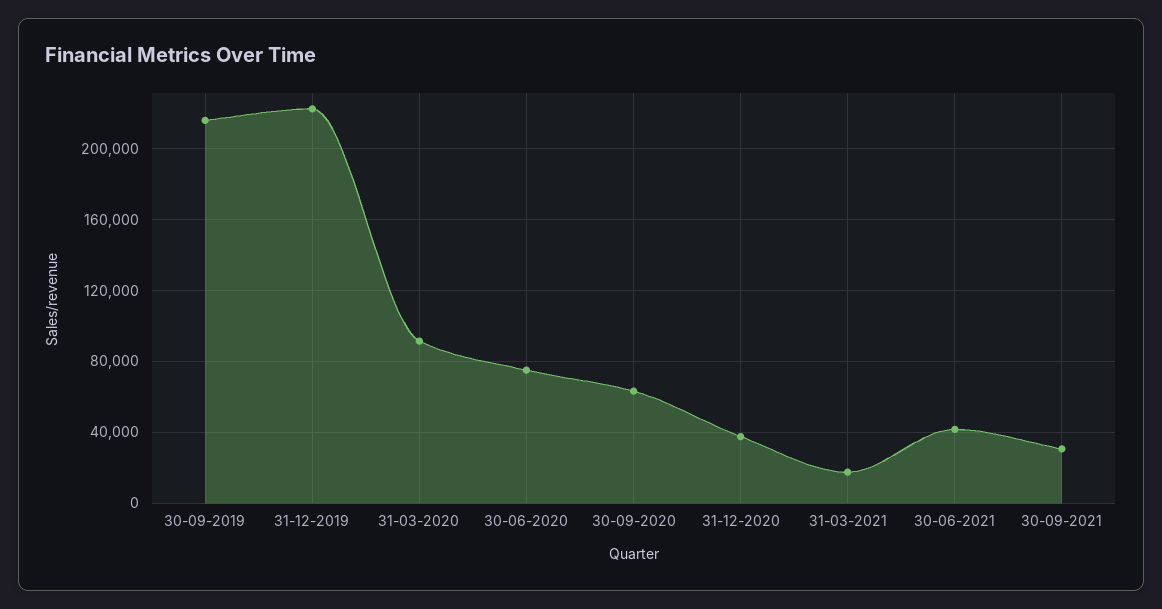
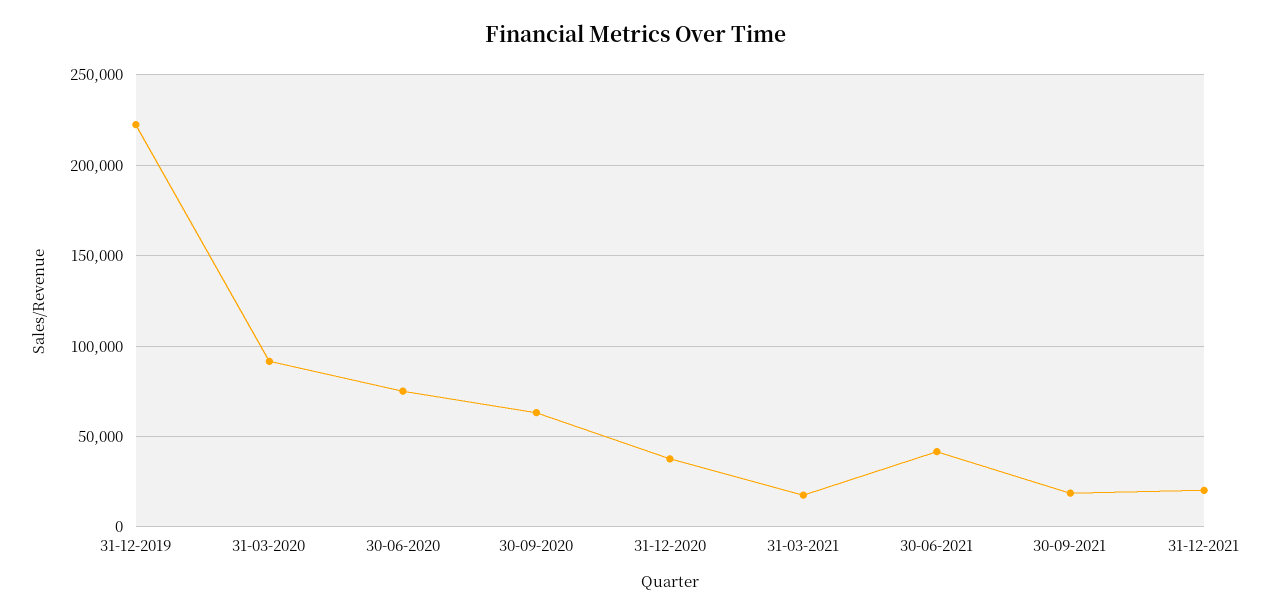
30-09-2019: 215000 -> none
30-09-2021: 30000 -> 20000
31-12-2021: none -> 20000

